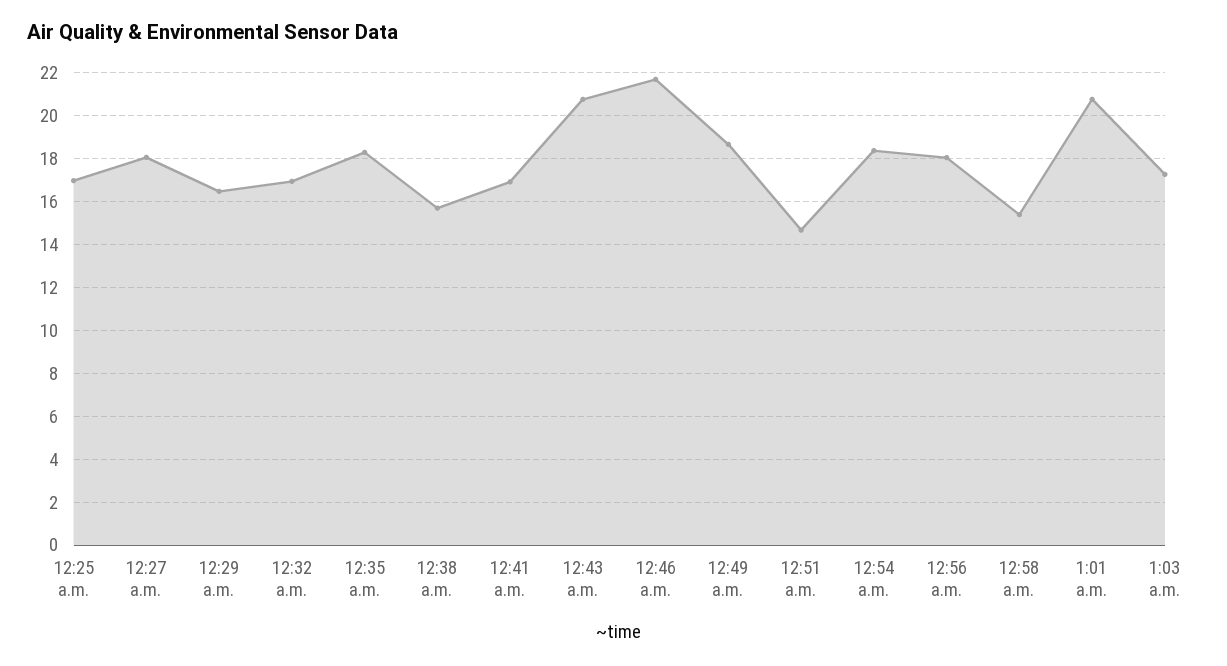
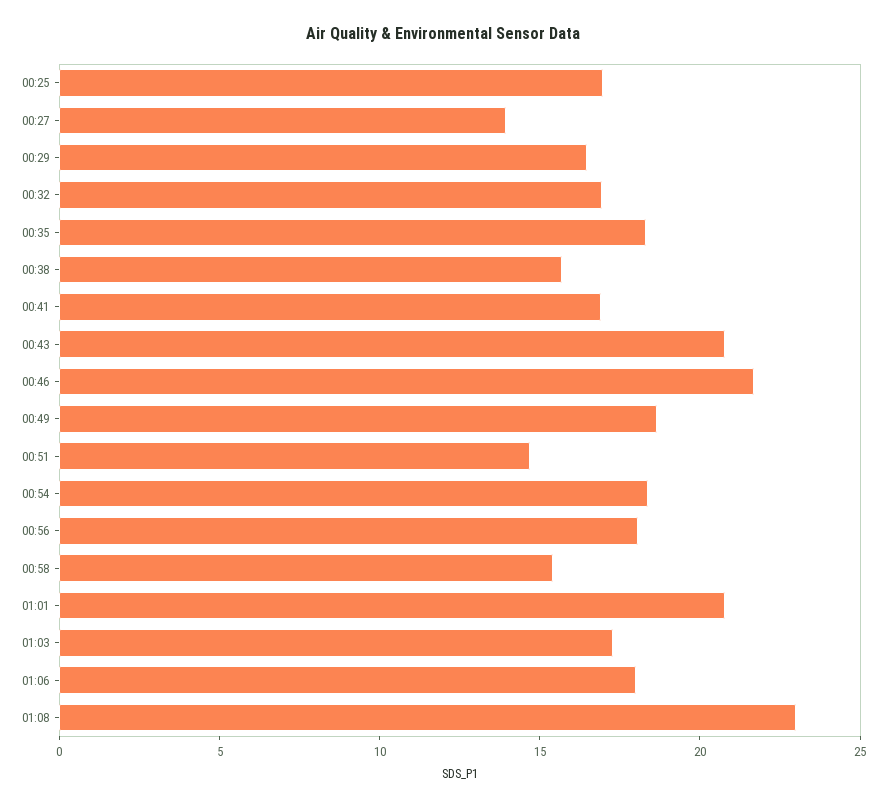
12:27 a.m.: 18 -> 14
01:06: none -> 18
01:08: none -> 23

